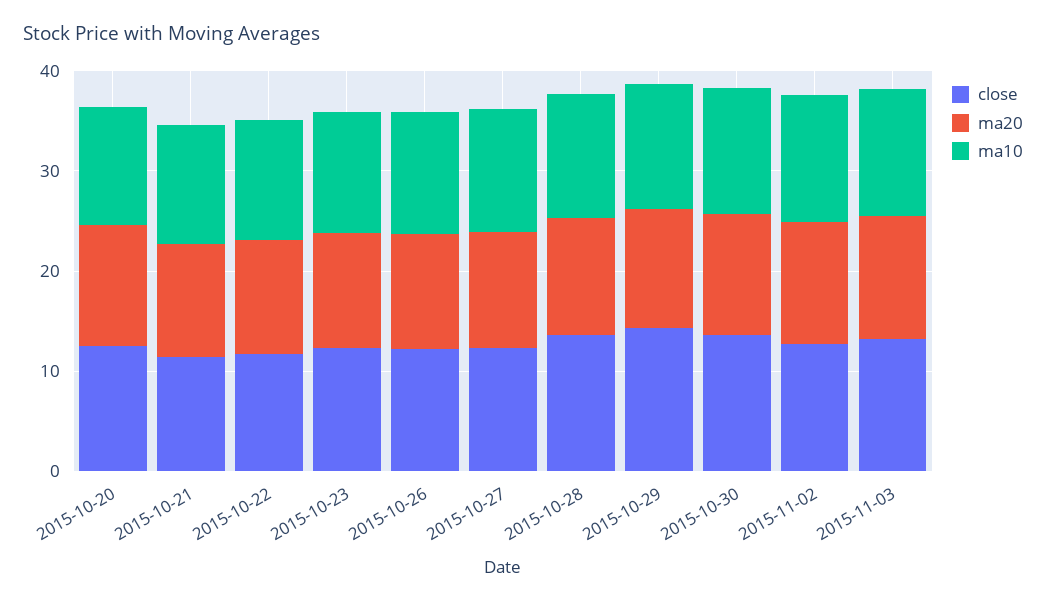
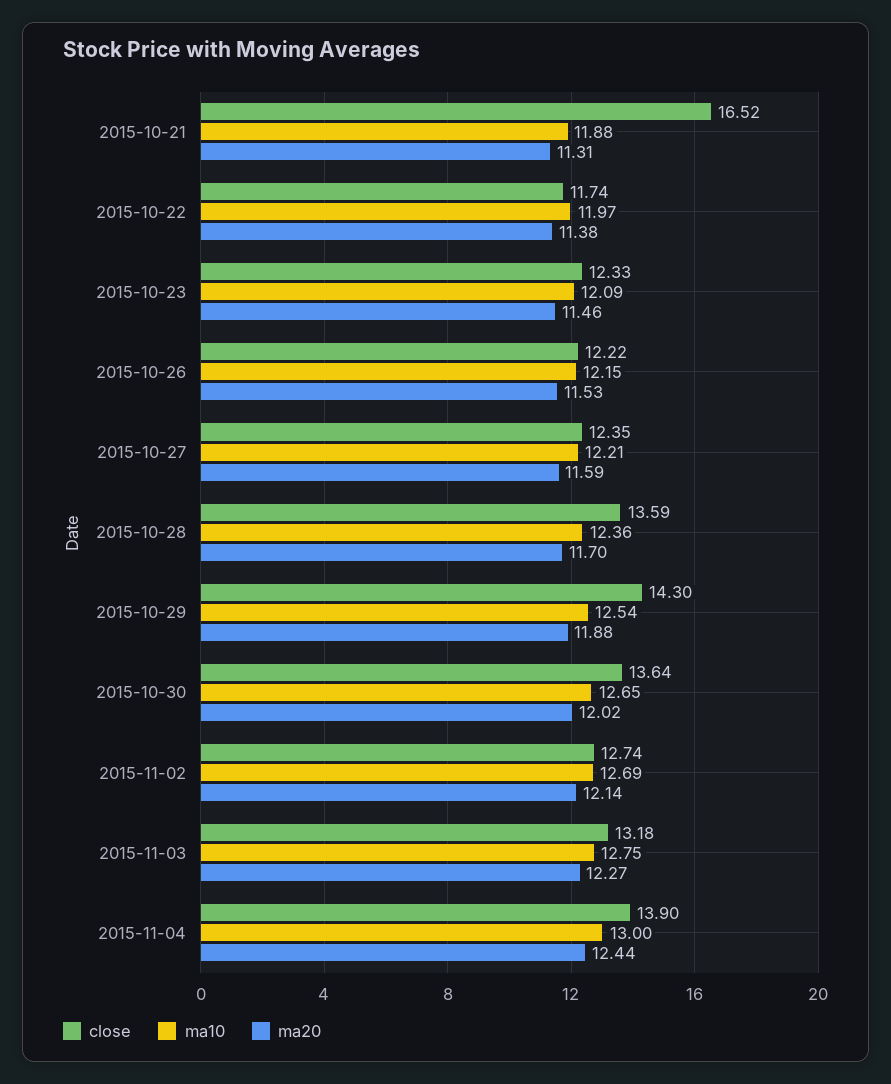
close, 2015-10-20: 12 -> none
ma20, 2015-10-20: 12 -> none
ma10, 2015-10-20: 12 -> none
close, 2015-10-21: 12 -> 16.52
close, 2015-11-04: none -> 13.9
ma10, 2015-11-04: none -> 13
ma20, 2015-11-04: none -> 12.44

